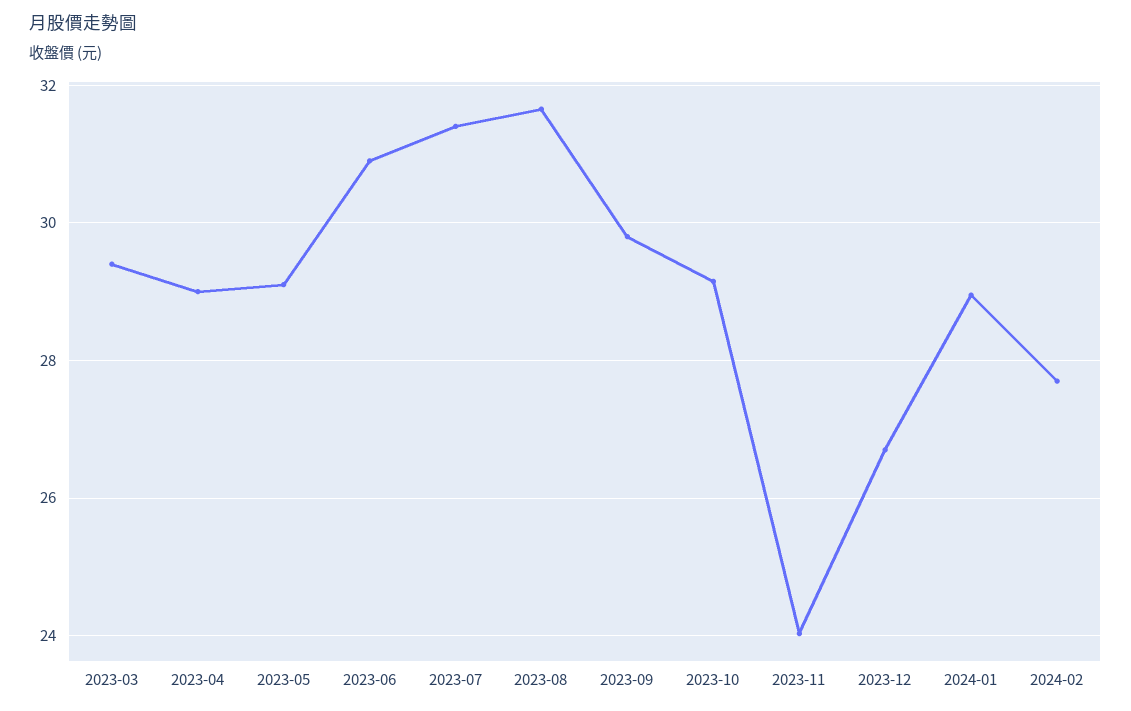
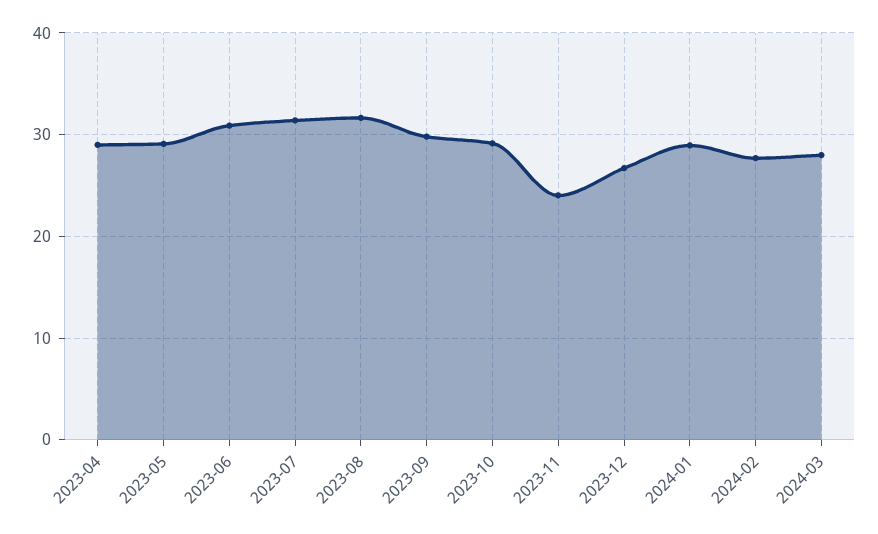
2023-03: 29.4 -> none
2024-03: none -> 28

